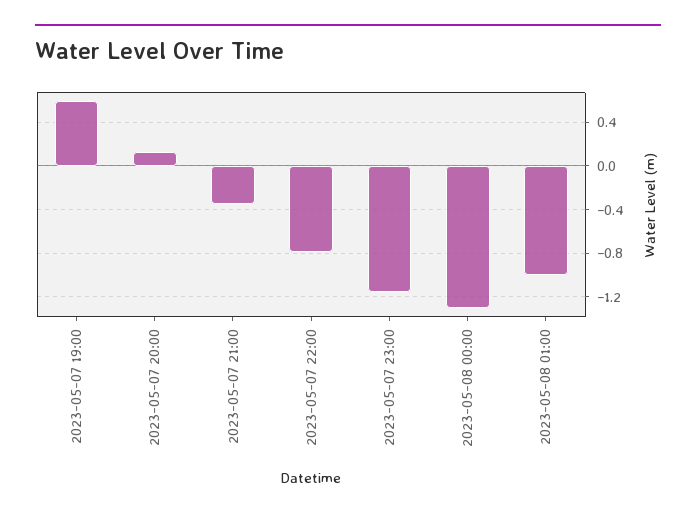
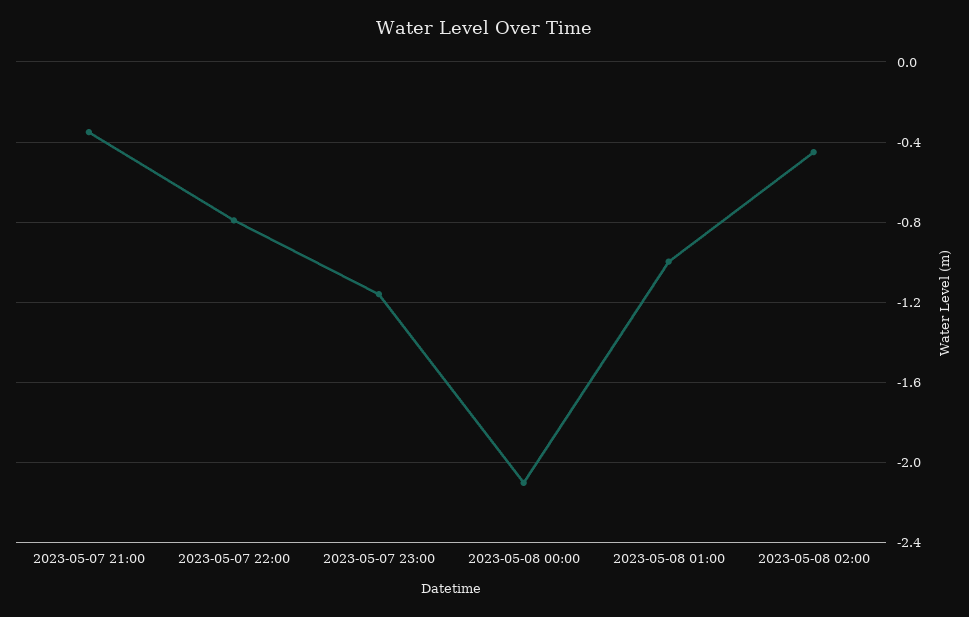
2023-05-07 19:00: 0.6 -> none
2023-05-07 20:00: 0.1 -> none
2023-05-08 00:00: -1.3 -> -2.1
2023-05-08 02:00: none -> -0.45

